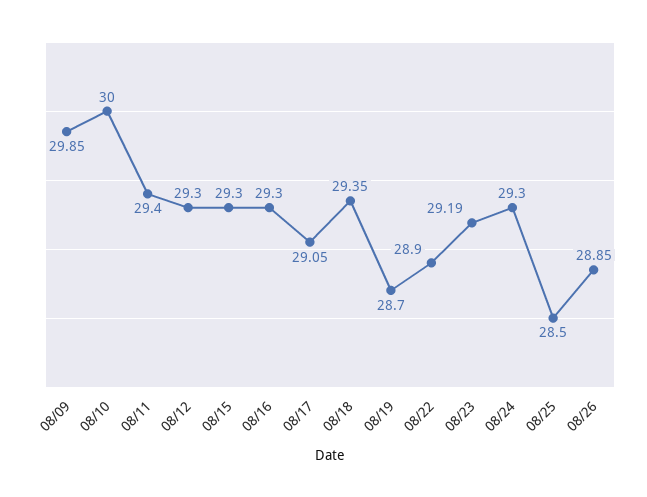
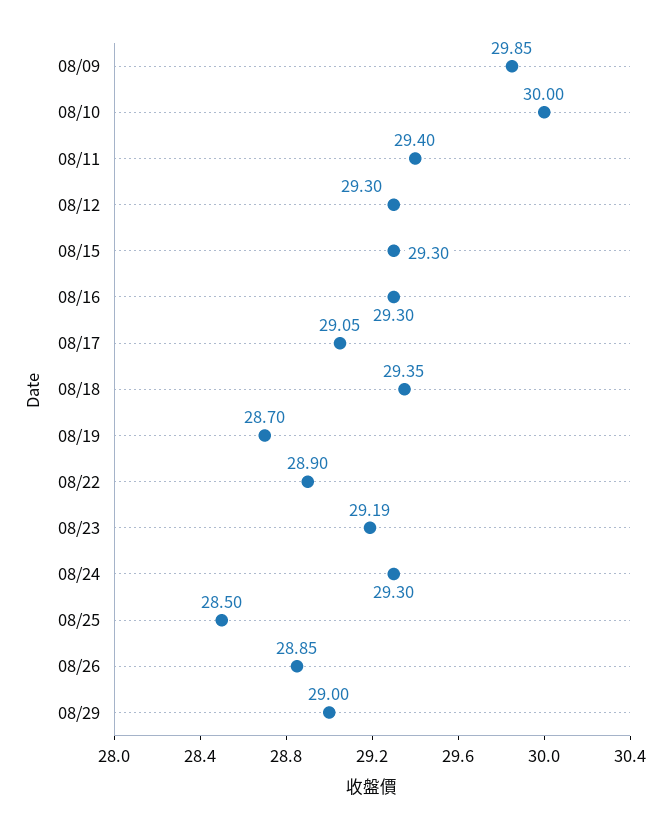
08/29: none -> 29

